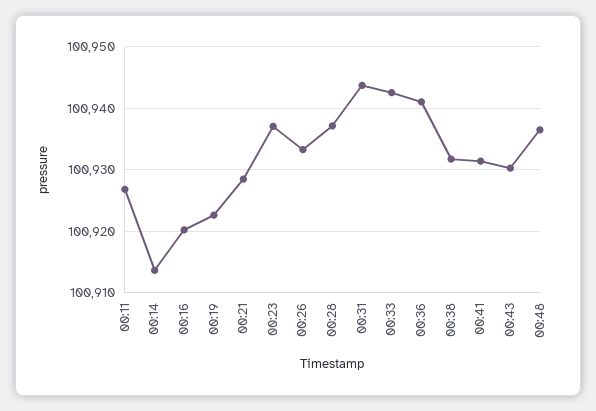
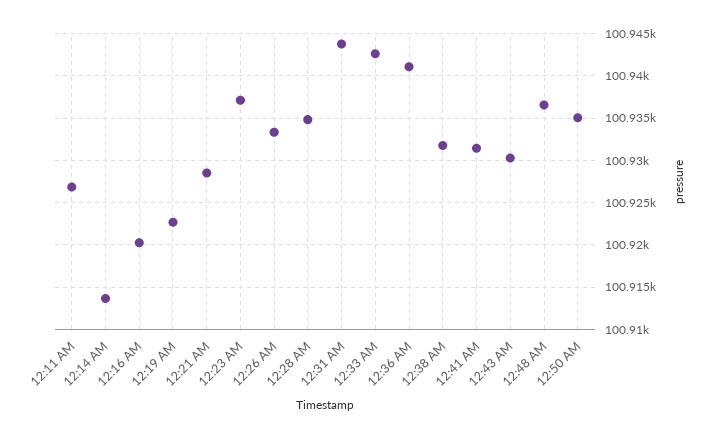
00:28: 100937 -> 100935
12:50 AM: none -> 100935

